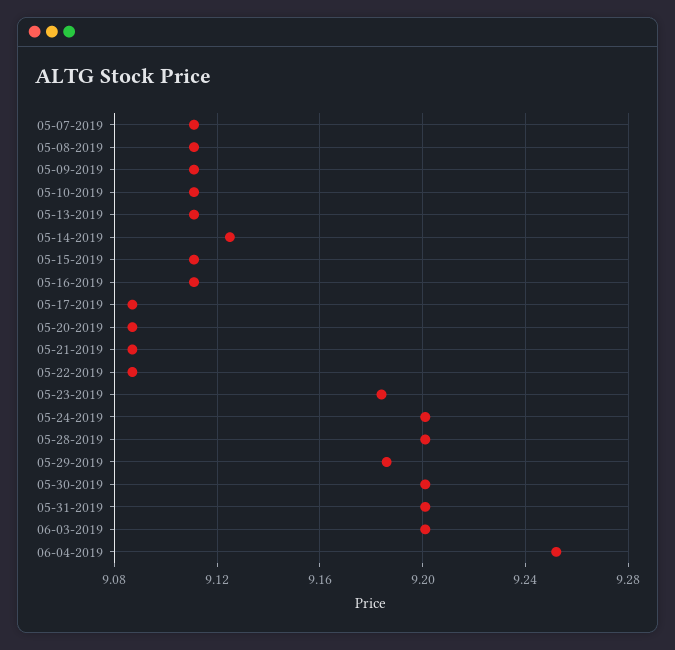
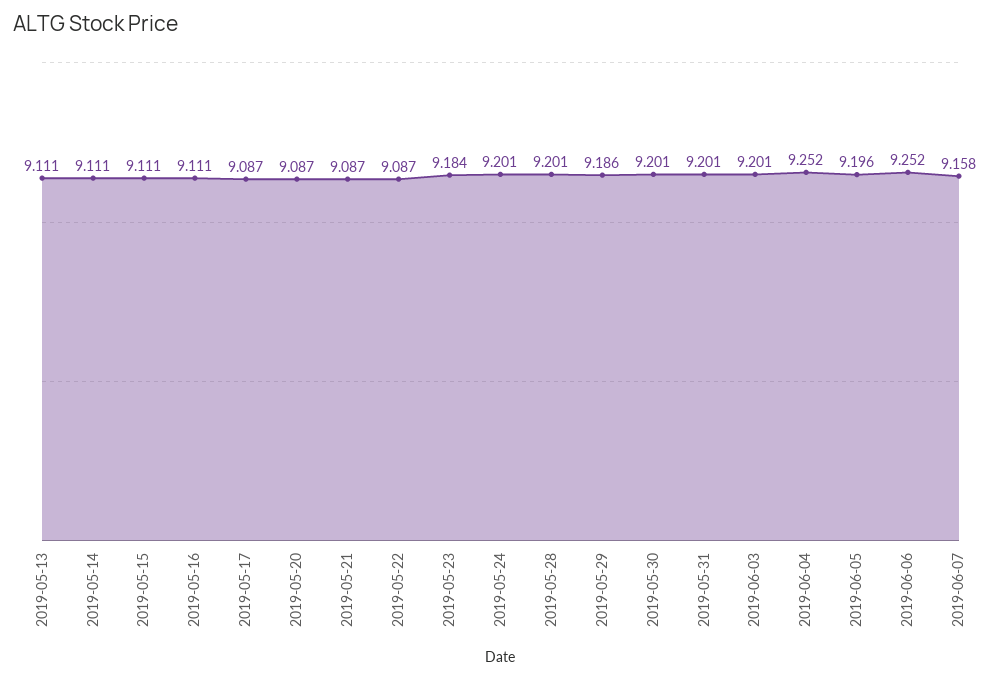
05-07-2019: 9.11 -> none
05-08-2019: 9.11 -> none
05-09-2019: 9.11 -> none
05-10-2019: 9.11 -> none
05-14-2019: 9.125 -> 9.111
2019-06-05: none -> 9.196
2019-06-06: none -> 9.252
2019-06-07: none -> 9.158

